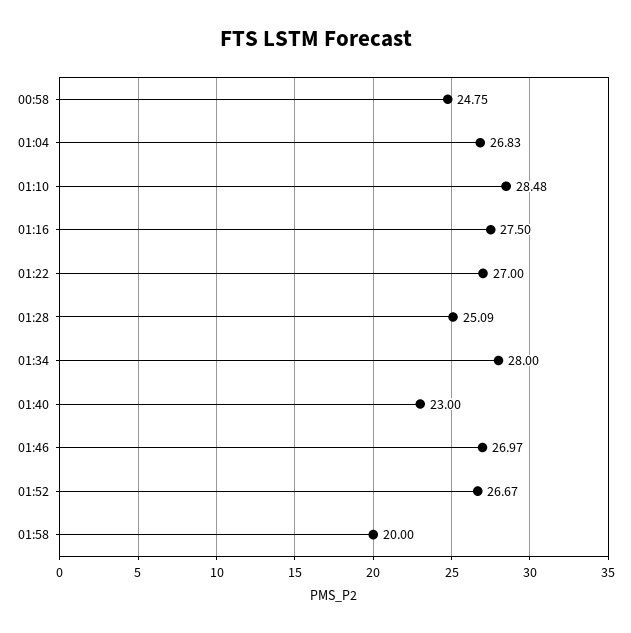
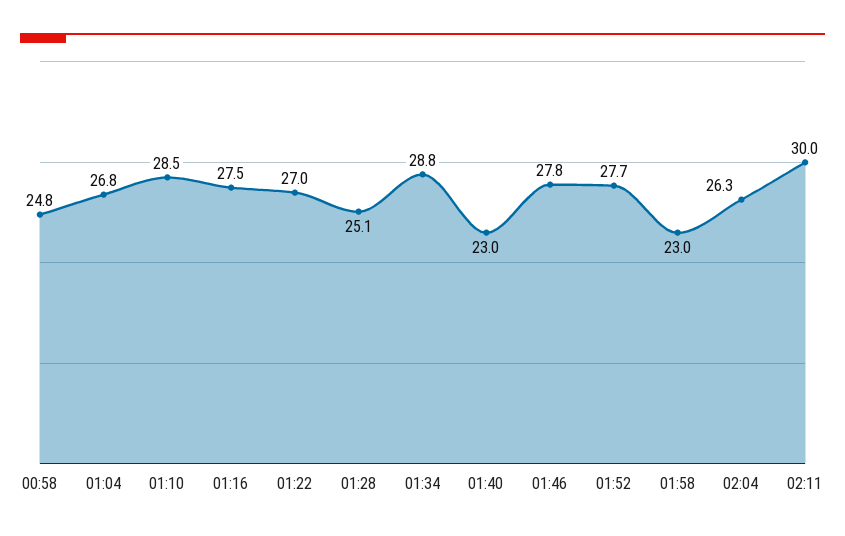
01:34: 28 -> 28.8
01:46: 26.97 -> 27.8
01:52: 26.67 -> 27.7
01:58: 20 -> 23
02:04: none -> 26.3
02:11: none -> 30

